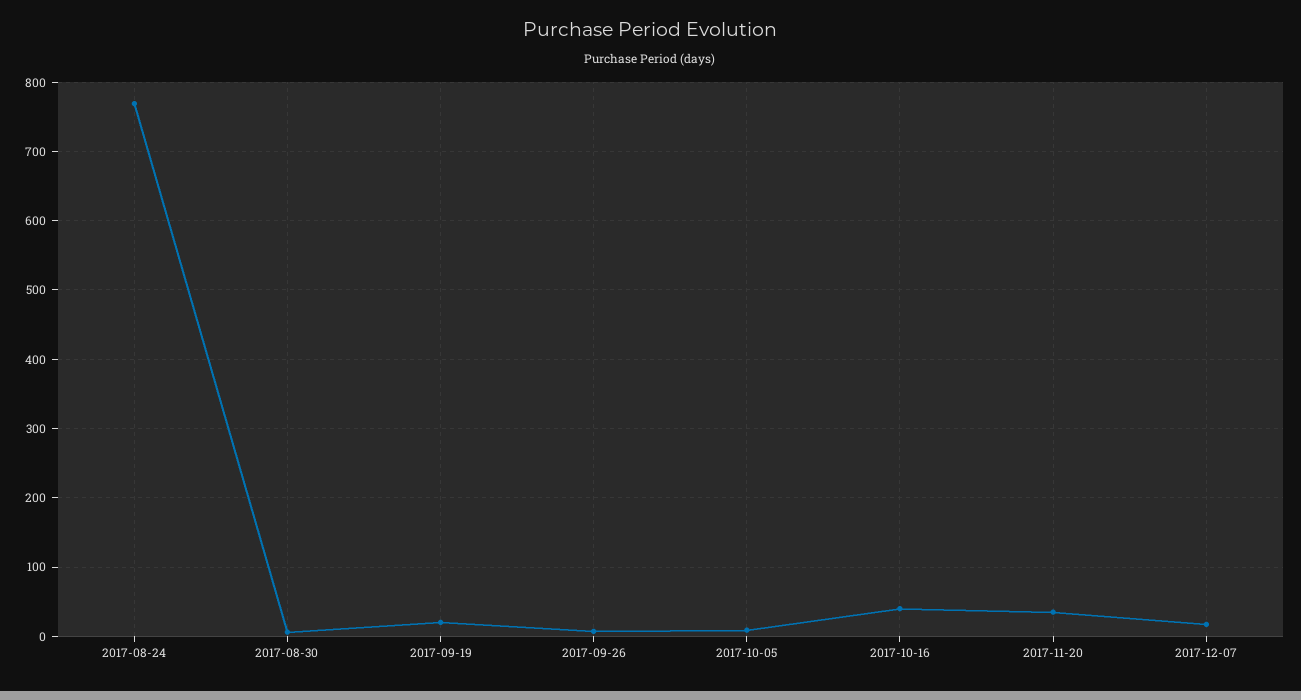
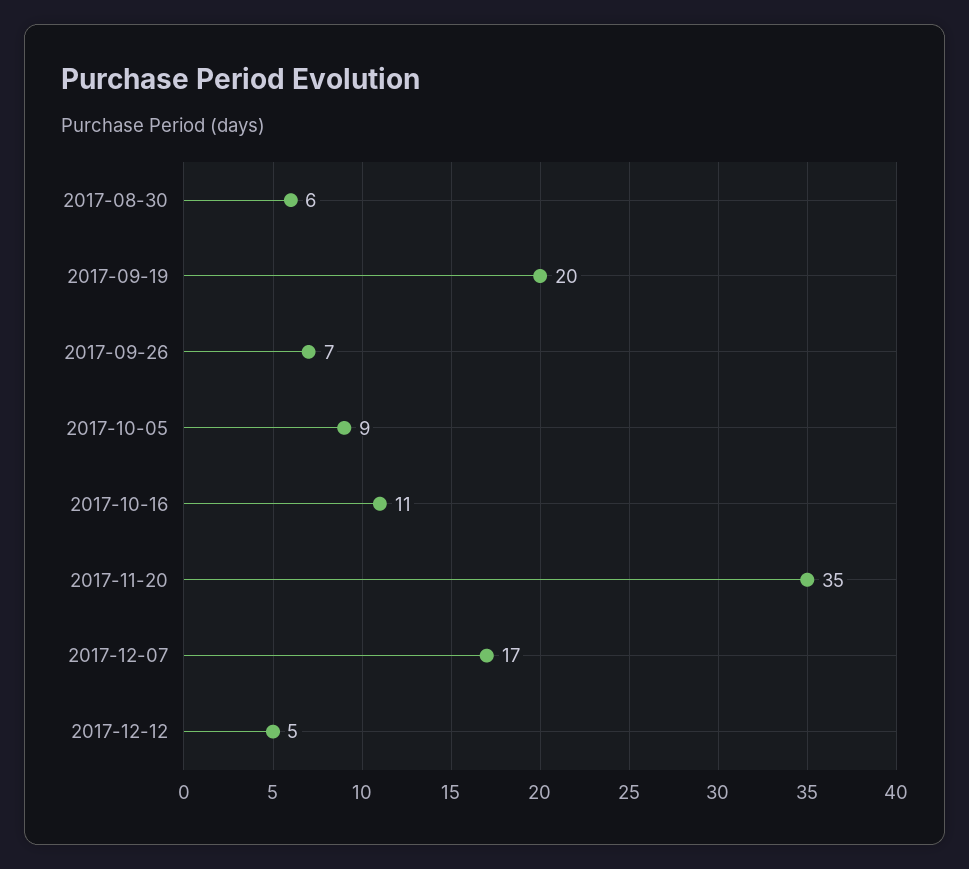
2017-08-24: 770 -> none
2017-10-16: 40 -> 11
2017-12-12: none -> 5

